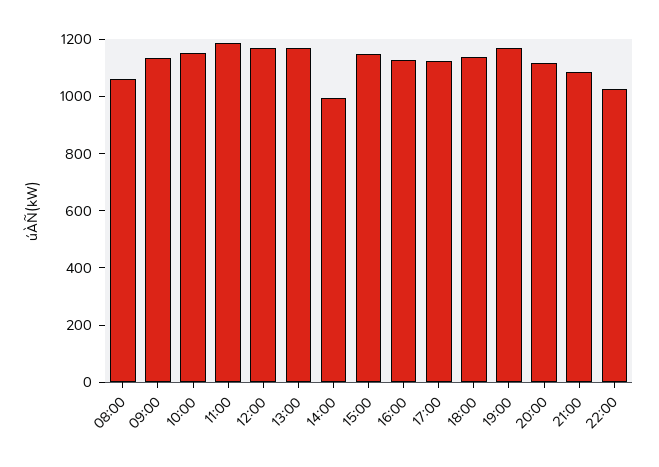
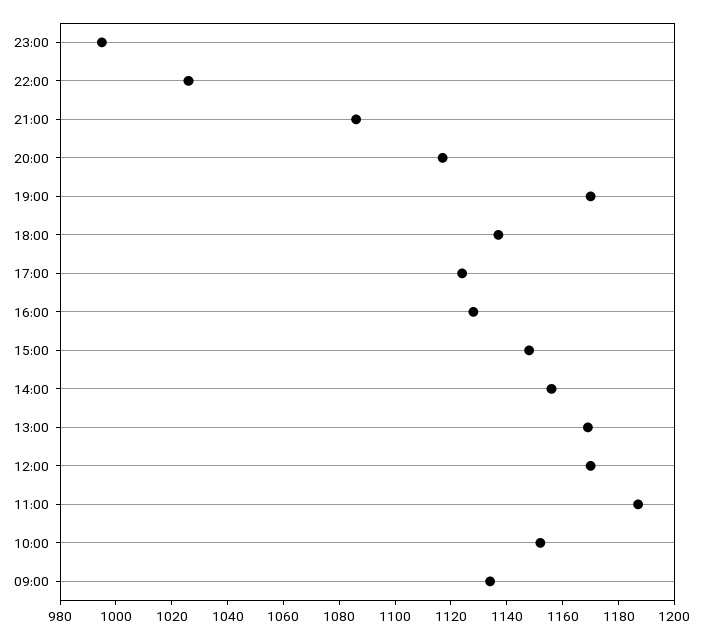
08:00: 1050 -> none
14:00: 1000 -> 1155
23:00: none -> 995

